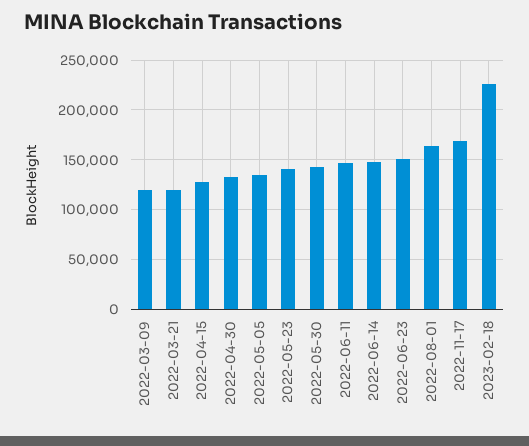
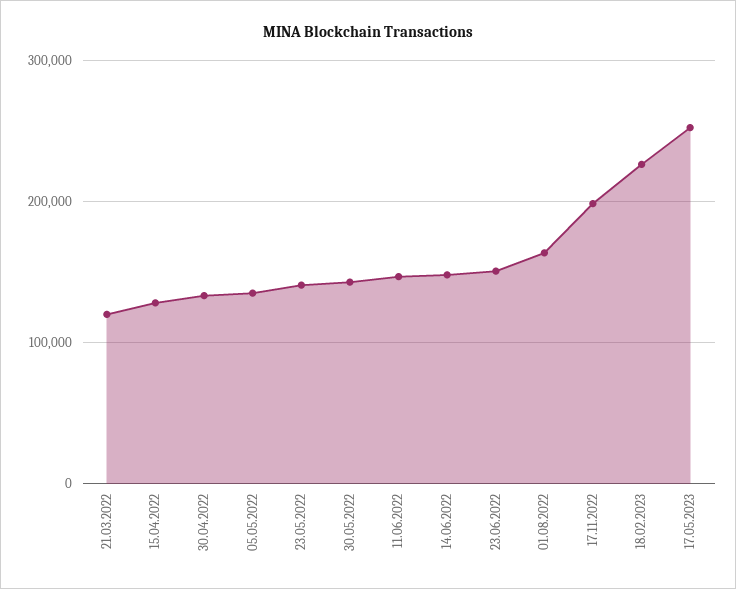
2022-03-09: 120000 -> none
2022-11-17: 170000 -> 200000
17.05.2023: none -> 250000

